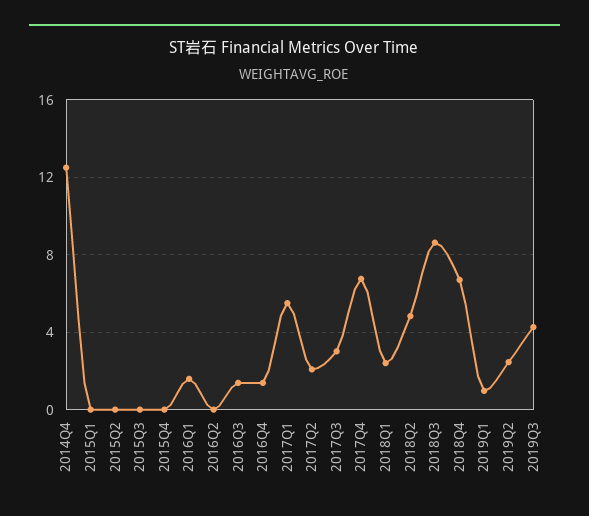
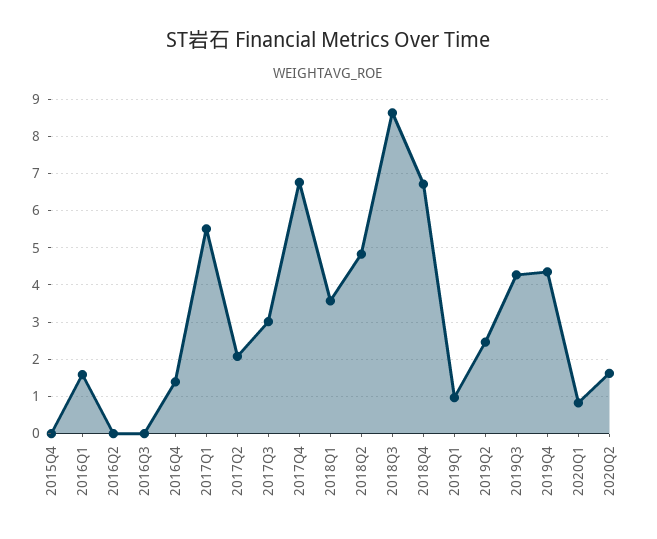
2014Q4: 12.5 -> none
2015Q1: 0 -> none
2015Q2: 0 -> none
2015Q3: 0 -> none
2016Q3: 1.5 -> 0
2018Q1: 2.5 -> 3.6
2019Q4: none -> 4.4
2020Q1: none -> 0.8
2020Q2: none -> 1.6

